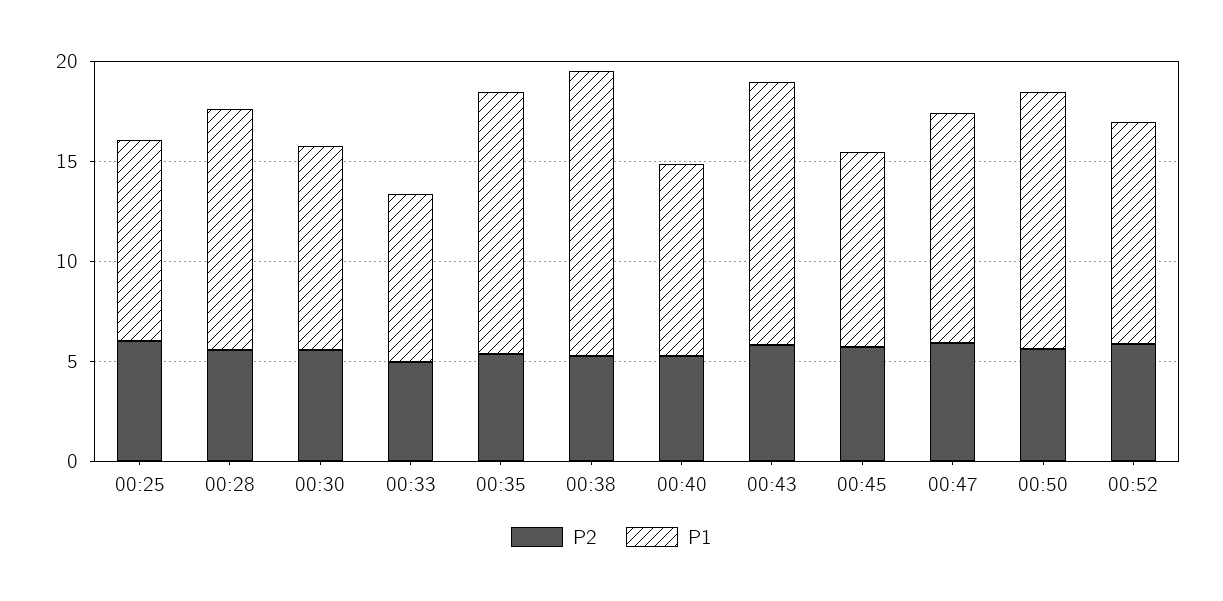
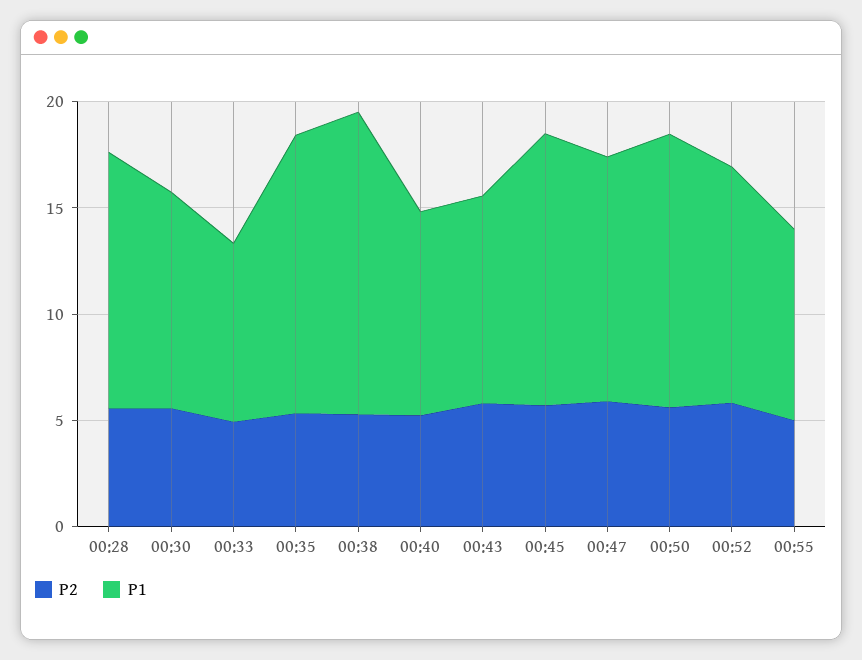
P2, 00:25: 6 -> none
P1, 00:25: 10 -> none
P1, 00:43: 13 -> 10
P1, 00:45: 10 -> 13
P2, 00:55: none -> 5
P1, 00:55: none -> 9

